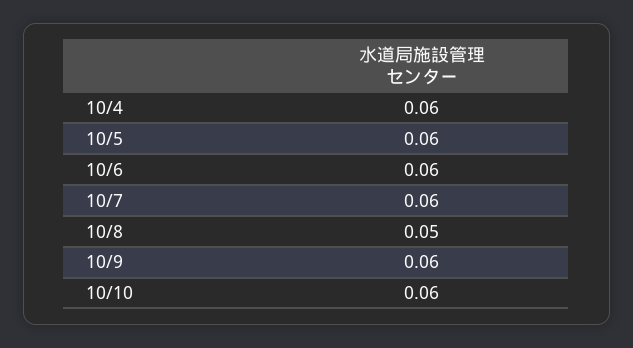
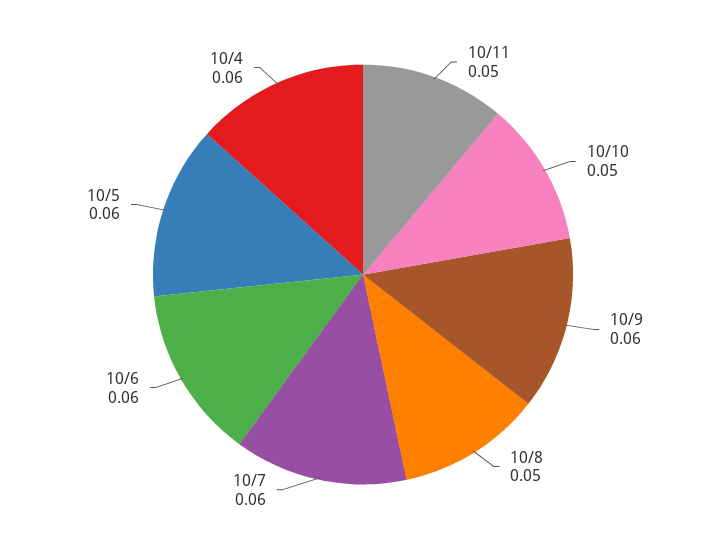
10/10: 0.06 -> 0.05
10/11: none -> 0.05

